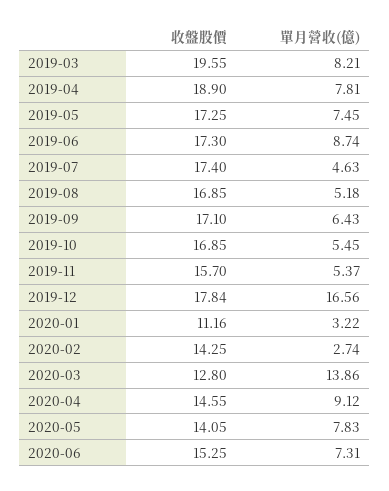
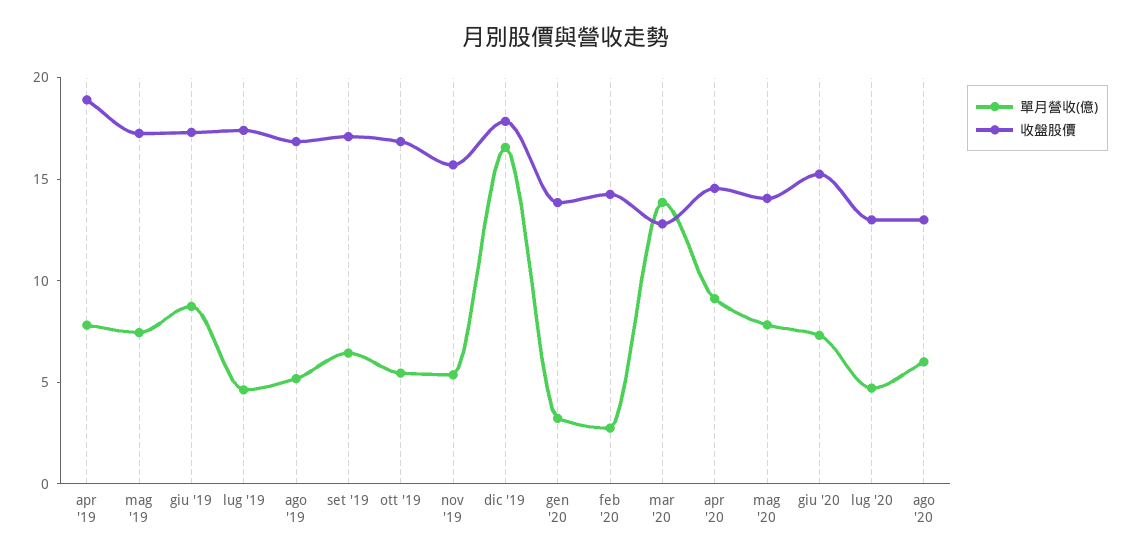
收盤股價, 2019-03: 19.55 -> none
單月營收(億), 2019-03: 8.21 -> none
收盤股價, 2020-01: 11.16 -> 14
單月營收(億), lug '20: none -> 5
收盤股價, lug '20: none -> 13
單月營收(億), ago '20: none -> 6
收盤股價, ago '20: none -> 13

